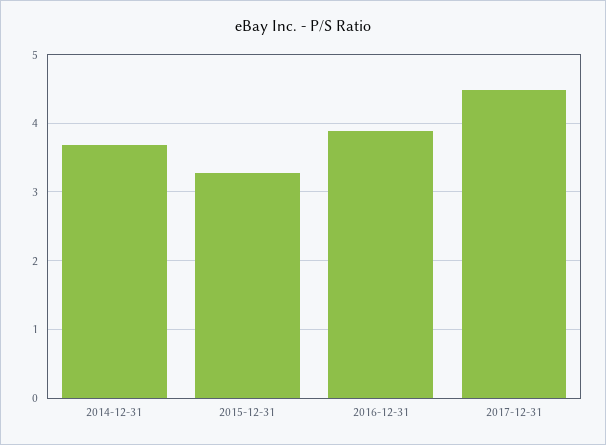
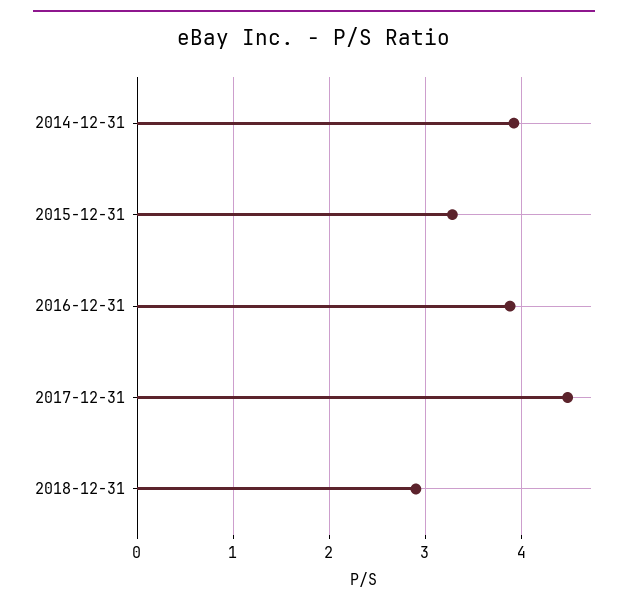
2014-12-31: 3.7 -> 3.9
2018-12-31: none -> 2.9

